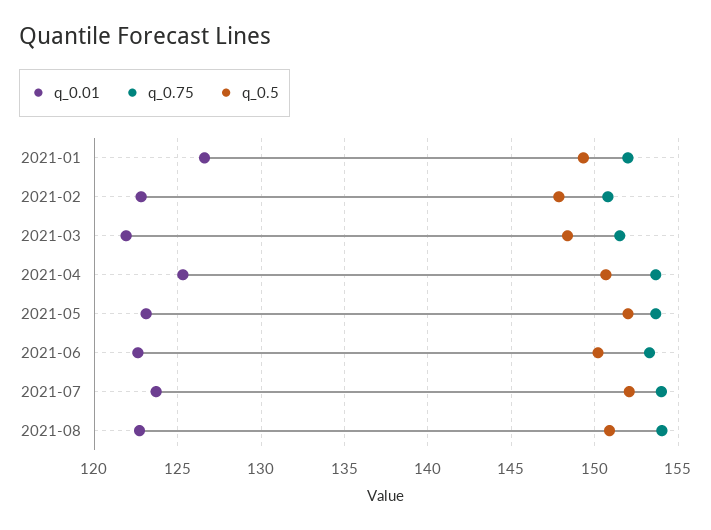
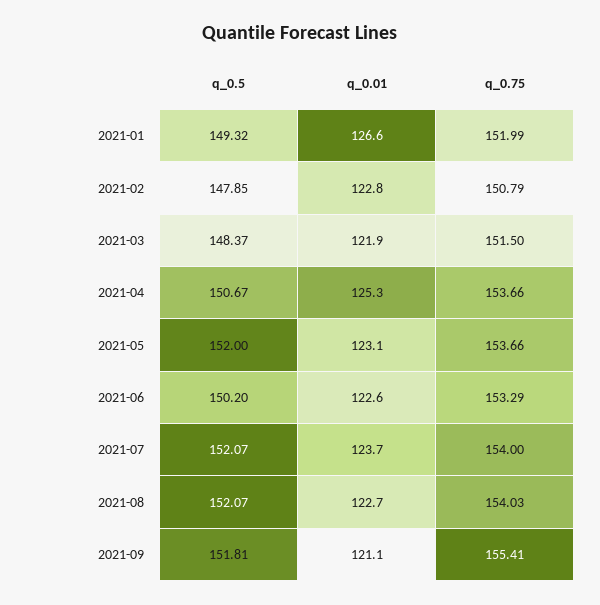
q_0.5, 2021-08: 151 -> 152.07
q_0.5, 2021-09: none -> 151.81
q_0.01, 2021-09: none -> 121.1
q_0.75, 2021-09: none -> 155.41

